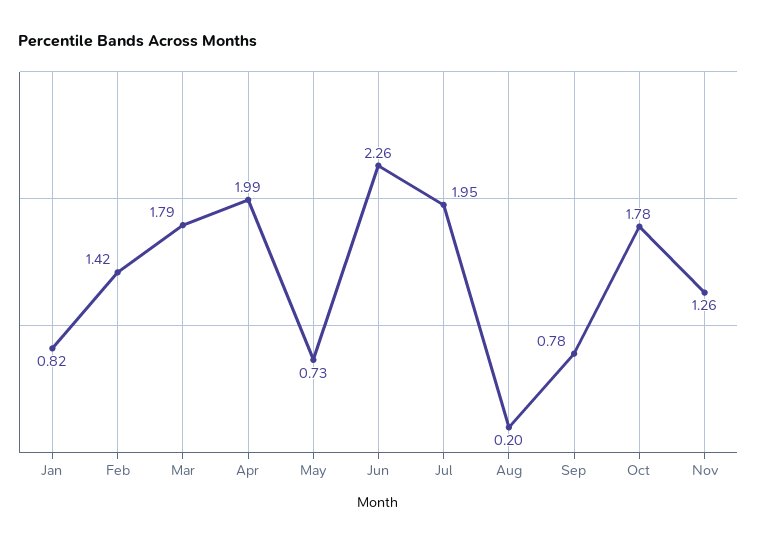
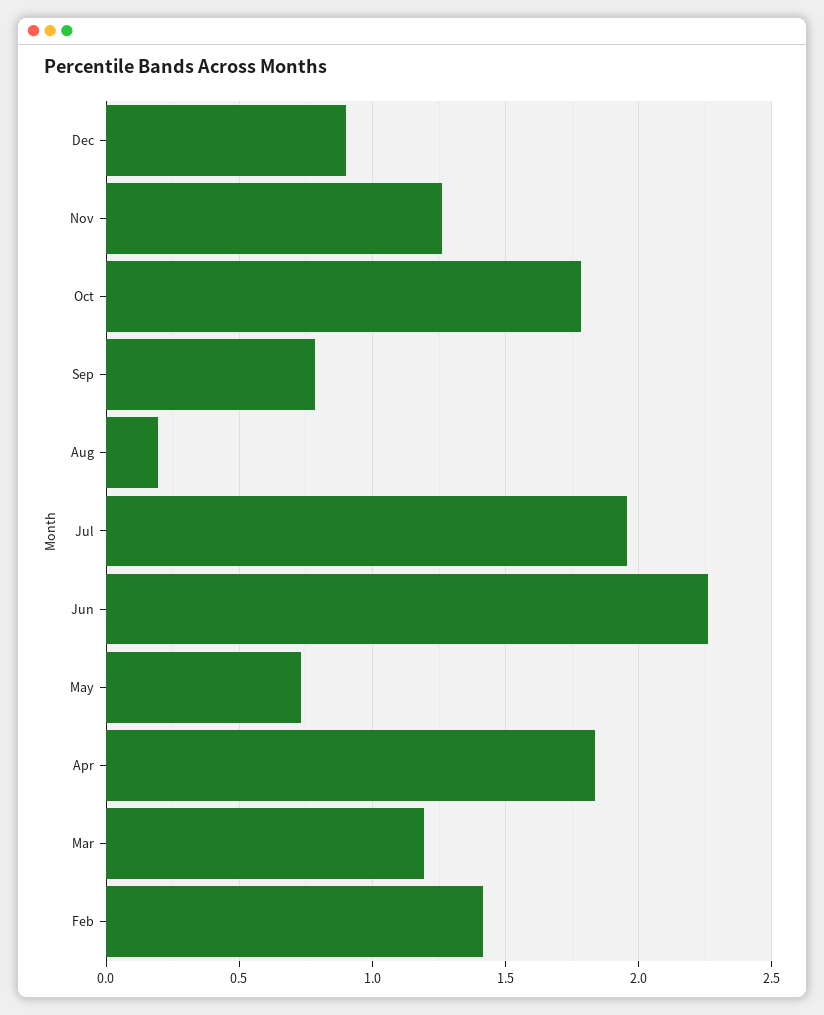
Jan: 0.82 -> none
Mar: 1.79 -> 1.2
Apr: 1.99 -> 1.85
Dec: none -> 0.9

